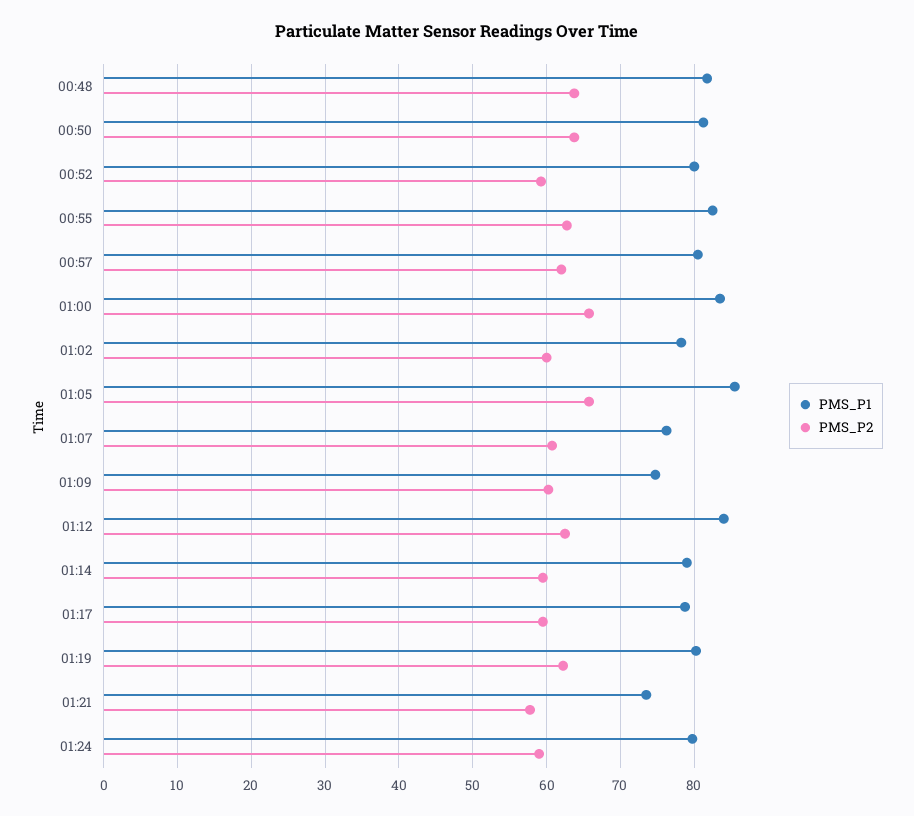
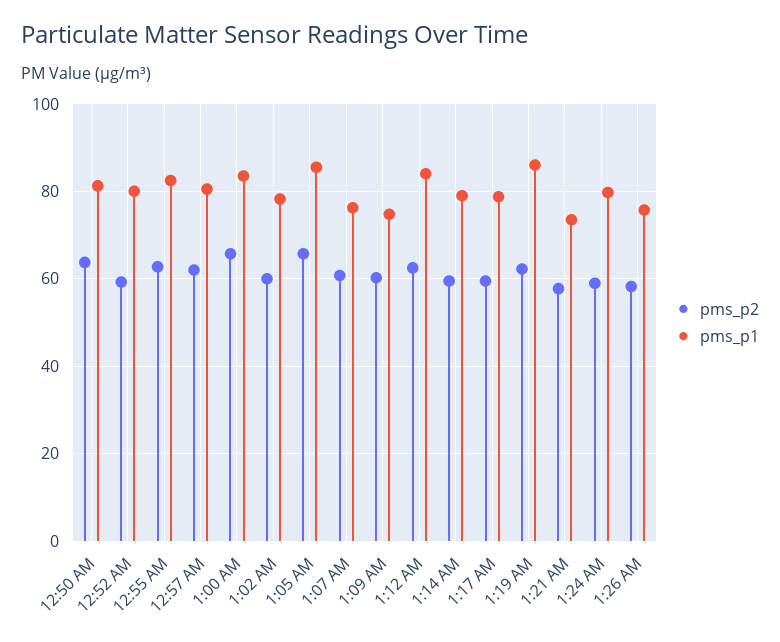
PMS_P1, 00:48: 82 -> none
PMS_P2, 00:48: 64 -> none
PMS_P1, 01:19: 80 -> 86
PMS_P2, 1:26 AM: none -> 58
PMS_P1, 1:26 AM: none -> 76

